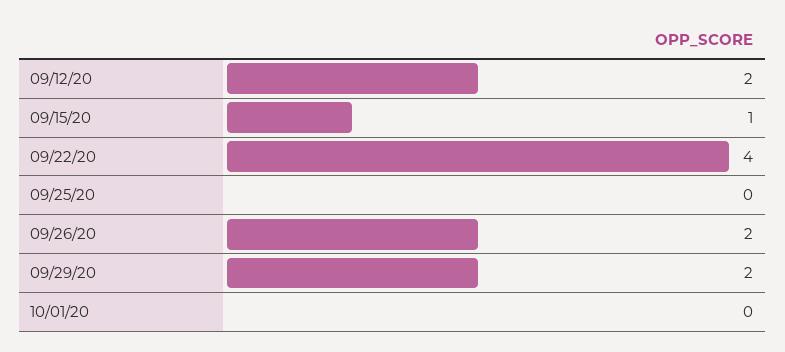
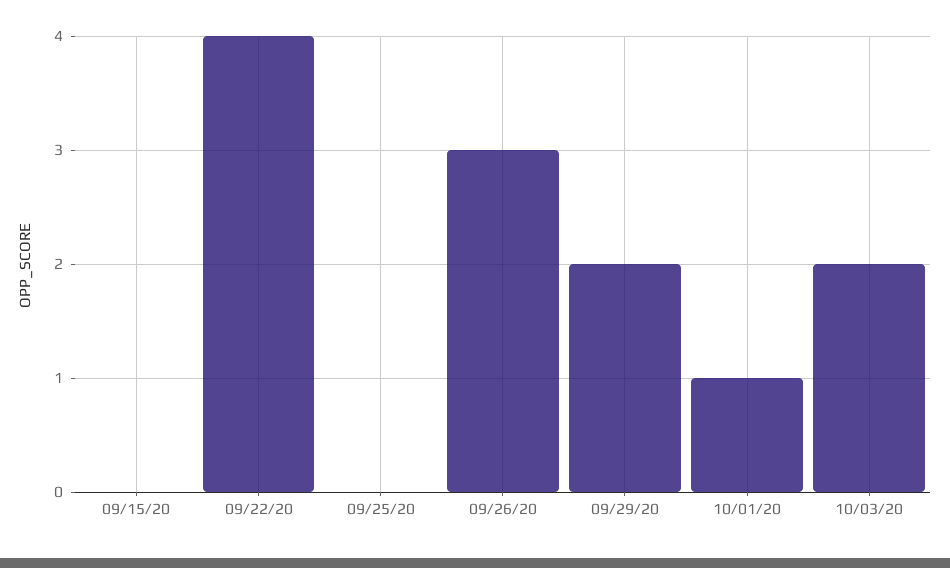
09/12/20: 2 -> none
09/15/20: 1 -> 0
09/26/20: 2 -> 3
10/01/20: 0 -> 1
10/03/20: none -> 2

